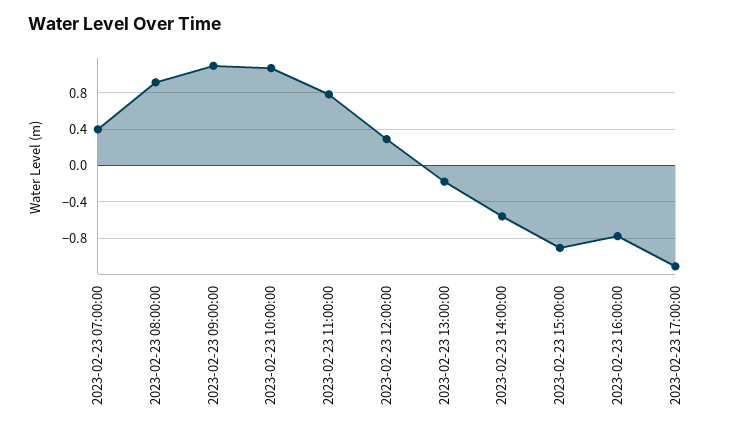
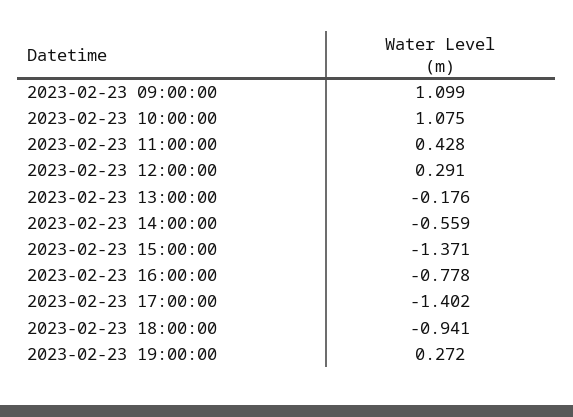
2023-02-23 07:00:00: 0.4 -> none
2023-02-23 08:00:00: 0.9 -> none
2023-02-23 11:00:00: 0.8 -> 0.428
2023-02-23 15:00:00: -0.9 -> -1.371
2023-02-23 17:00:00: -1.1 -> -1.402
2023-02-23 18:00:00: none -> -0.941
2023-02-23 19:00:00: none -> 0.272

